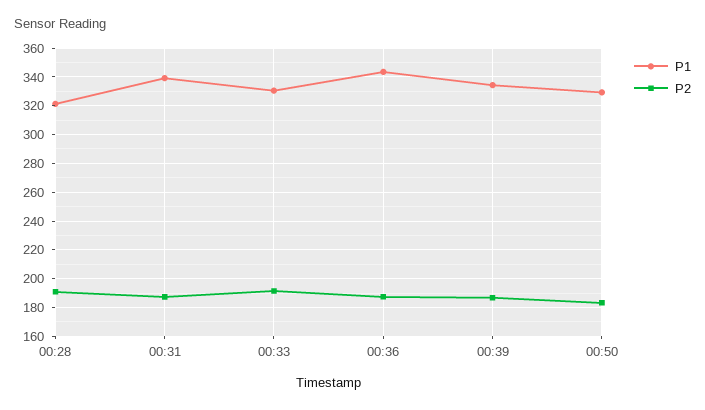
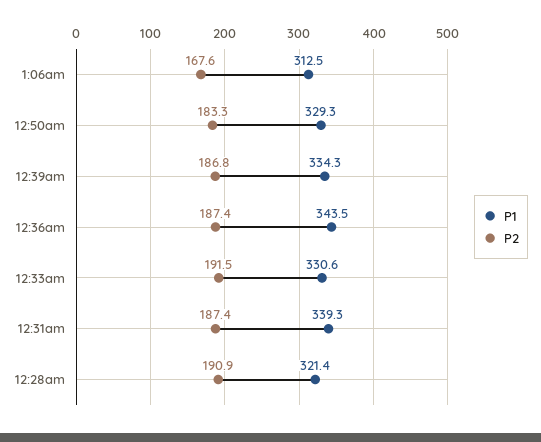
P1, 1:06am: none -> 312.5
P2, 1:06am: none -> 167.6

